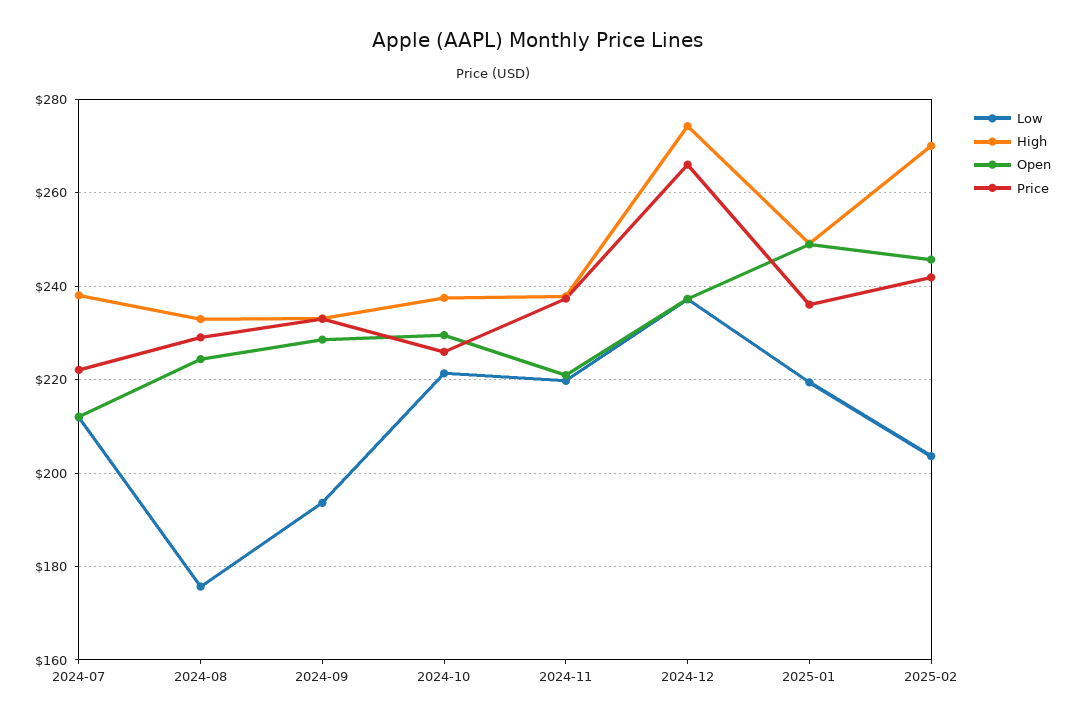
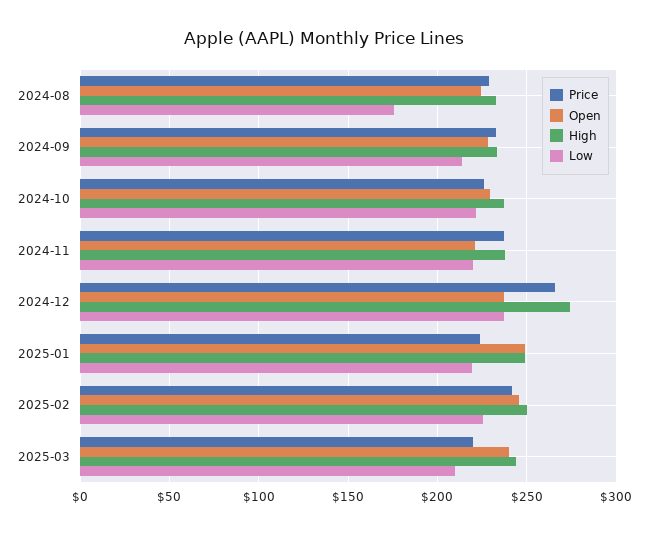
Low, 2024-07: 212 -> none
High, 2024-07: 238 -> none
Open, 2024-07: 212 -> none
Price, 2024-07: 222 -> none
Low, 2024-09: 194 -> 215
Price, 2025-01: 236 -> 225
Low, 2025-02: 204 -> 225
High, 2025-02: 270 -> 250
Price, 2025-03: none -> 220
Open, 2025-03: none -> 240
High, 2025-03: none -> 245
Low, 2025-03: none -> 210

